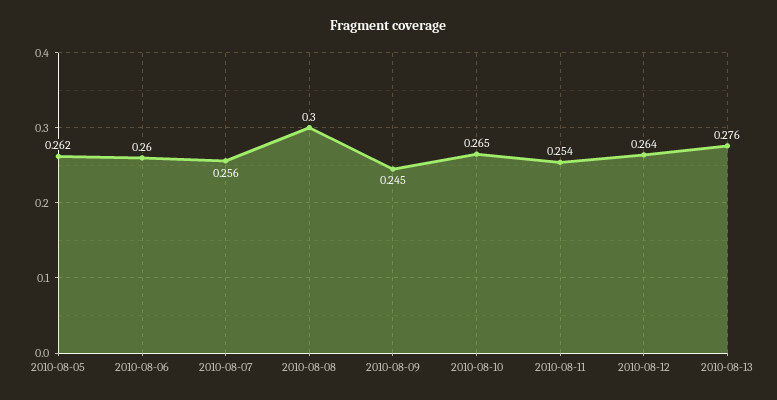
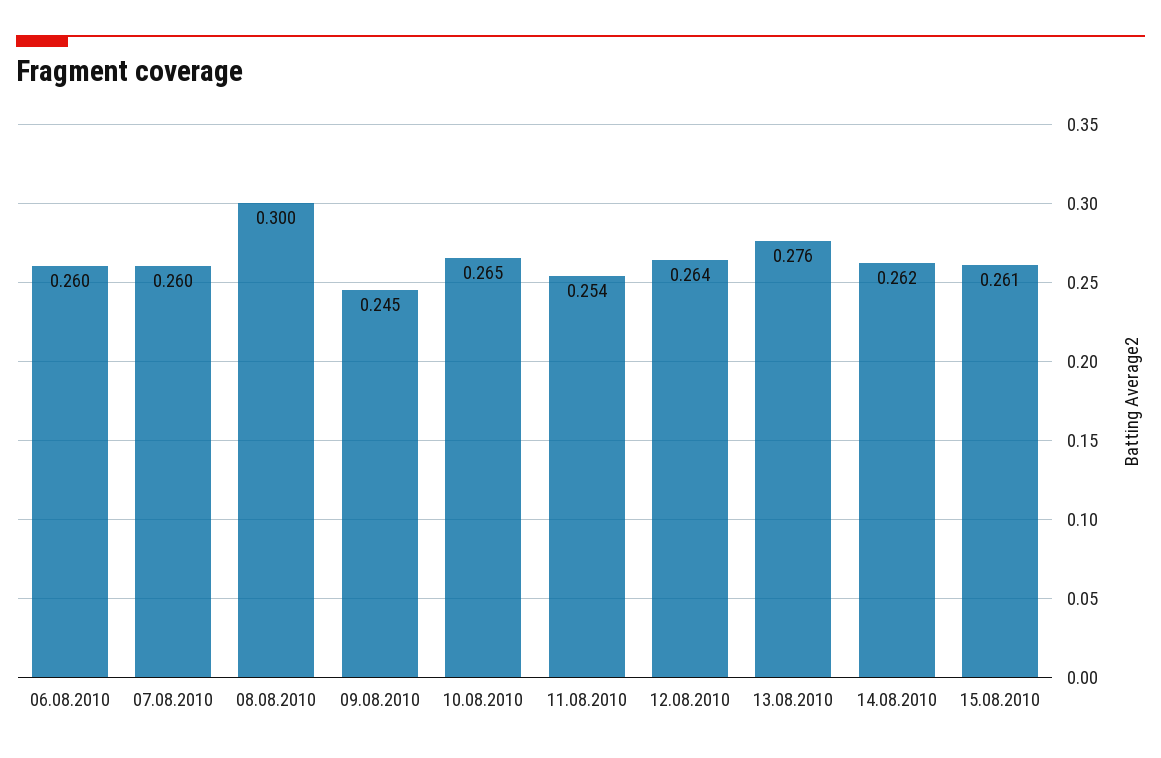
2010-08-05: 0.262 -> none
2010-08-07: 0.256 -> 0.26
14.08.2010: none -> 0.262
15.08.2010: none -> 0.261

